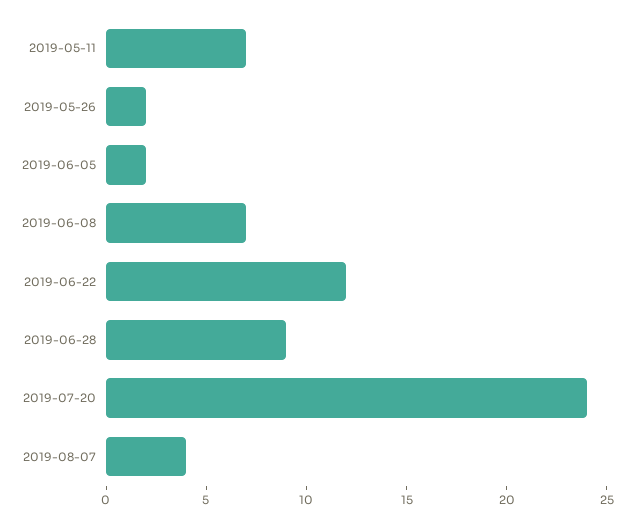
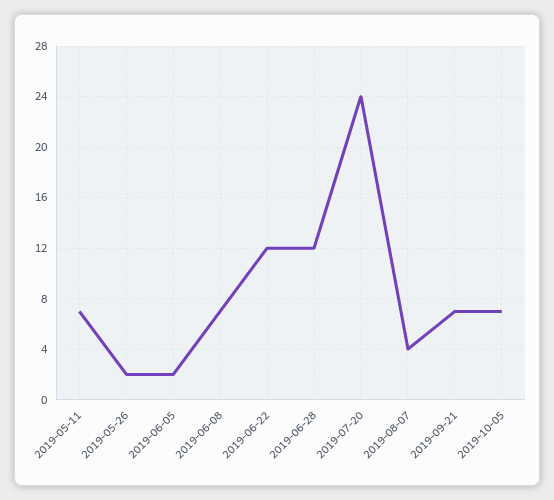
2019-06-28: 9 -> 12
2019-09-21: none -> 7
2019-10-05: none -> 7

